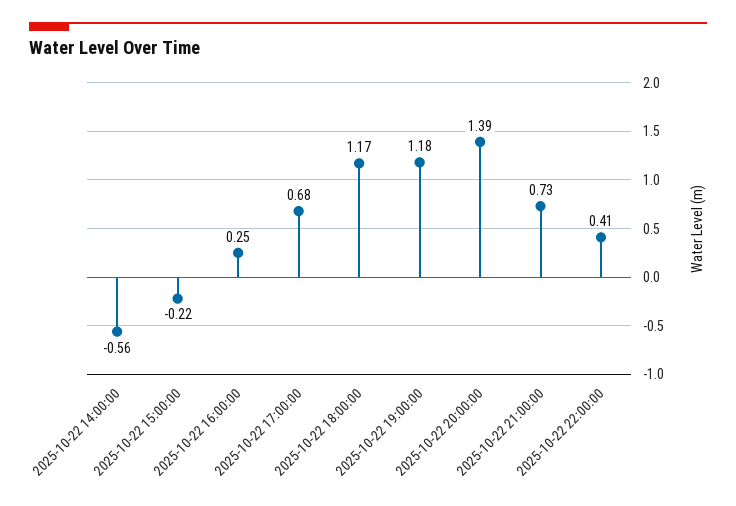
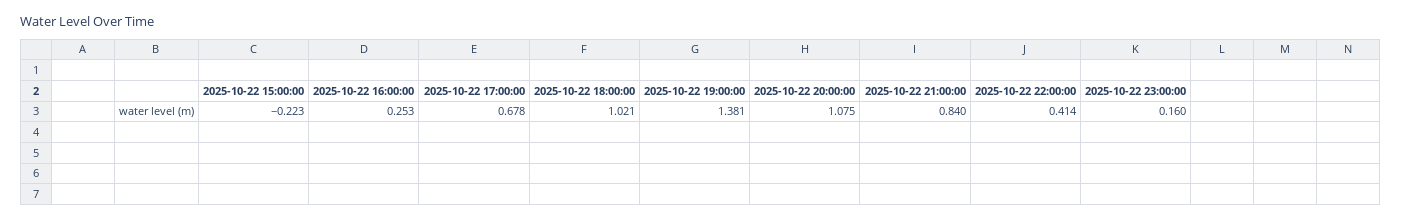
2025-10-22 14:00:00: -0.56 -> none
2025-10-22 18:00:00: 1.17 -> 1.021
2025-10-22 19:00:00: 1.18 -> 1.381
2025-10-22 20:00:00: 1.39 -> 1.075
2025-10-22 21:00:00: 0.73 -> 0.84
2025-10-22 23:00:00: none -> 0.16

